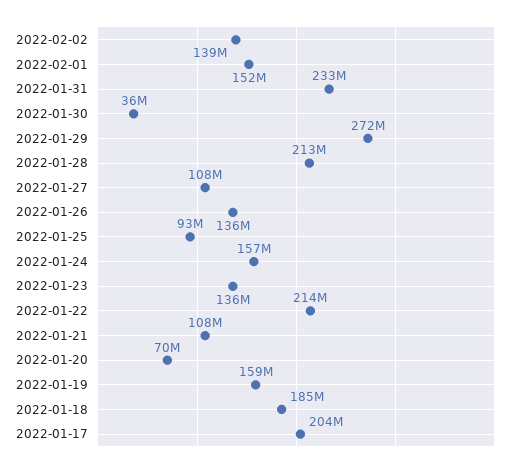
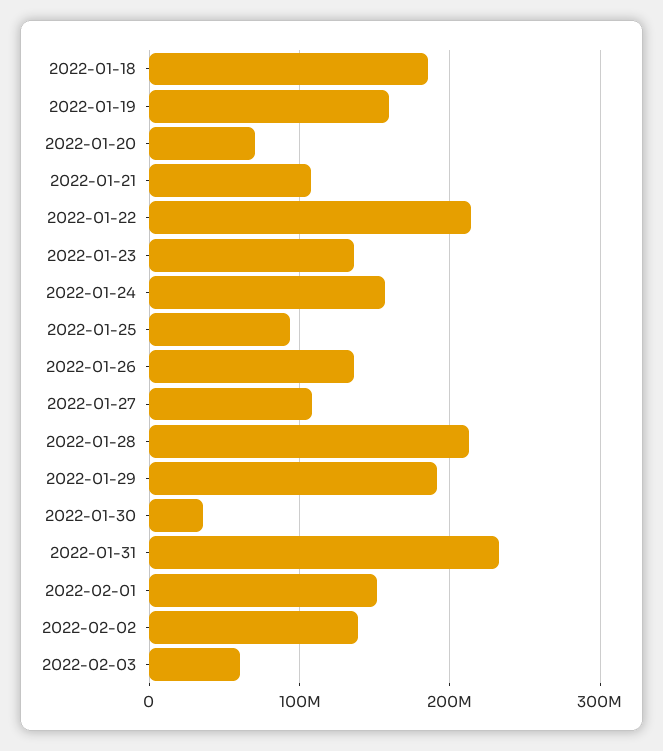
2022-01-29: 272000000 -> 190000000
2022-01-17: 204000000 -> none
2022-02-03: none -> 60000000

